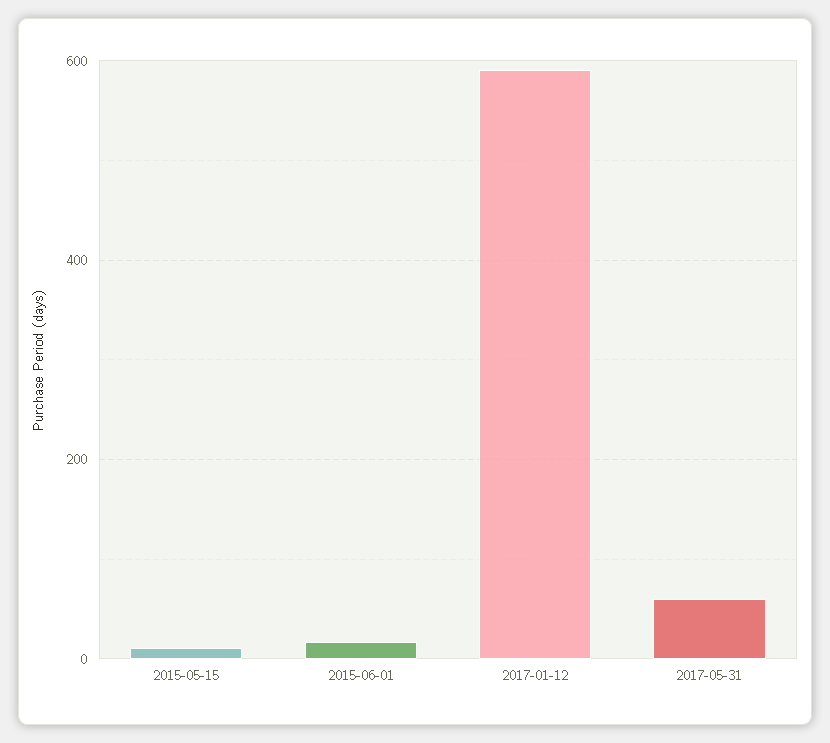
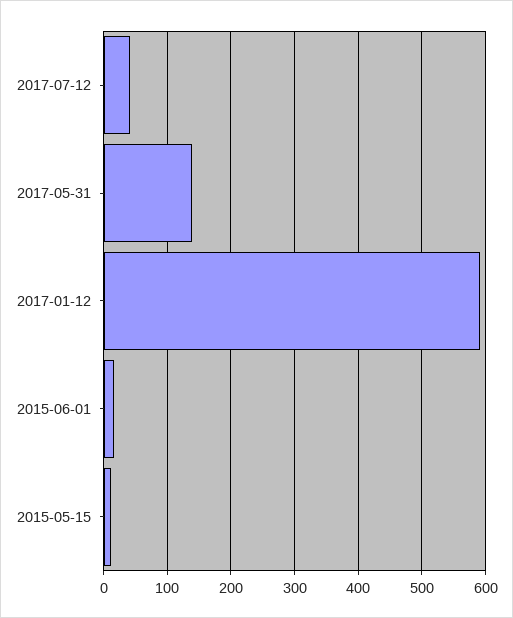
2017-05-31: 60 -> 140
2017-07-12: none -> 40

